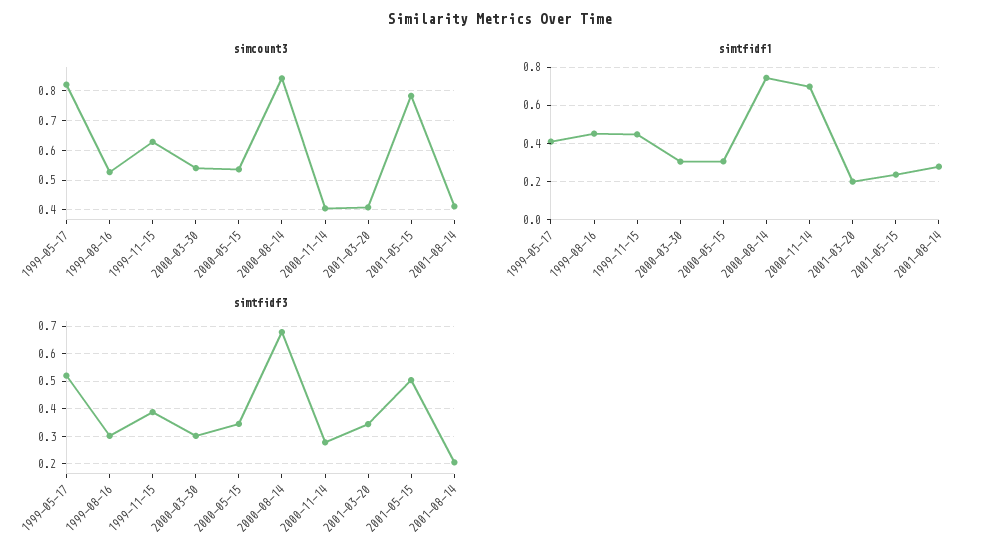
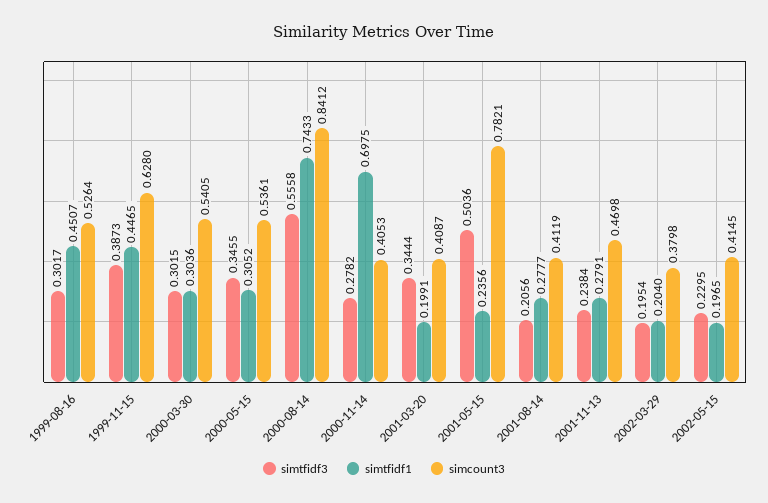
simcount3, 1999-05-17: 0.825 -> none
simtfidf1, 1999-05-17: 0.4 -> none
simtfidf3, 1999-05-17: 0.525 -> none
simtfidf3, 2000-08-14: 0.675 -> 0.5558
simtfidf3, 2001-11-13: none -> 0.2384
simtfidf1, 2001-11-13: none -> 0.2791
simcount3, 2001-11-13: none -> 0.4698
simtfidf3, 2002-03-29: none -> 0.1954
simtfidf1, 2002-03-29: none -> 0.204
simcount3, 2002-03-29: none -> 0.3798
simtfidf3, 2002-05-15: none -> 0.2295
simtfidf1, 2002-05-15: none -> 0.1965
simcount3, 2002-05-15: none -> 0.4145

